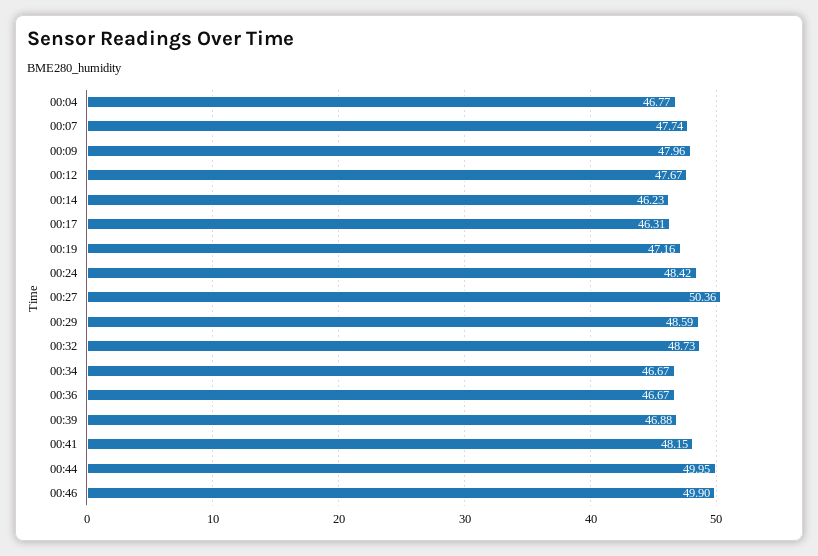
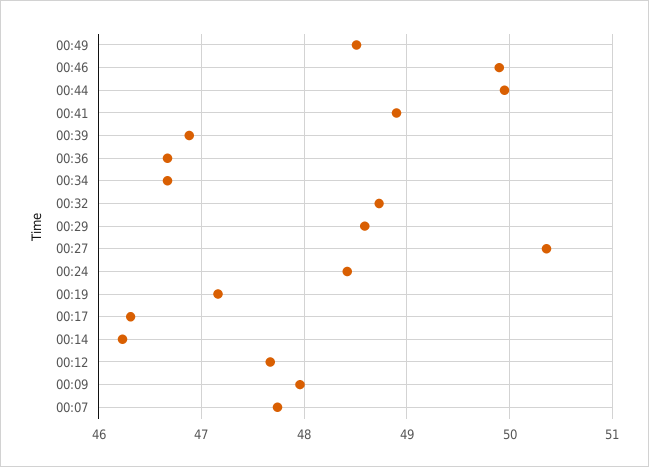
00:04: 46.77 -> none
00:41: 48.15 -> 48.9
00:49: none -> 48.5

